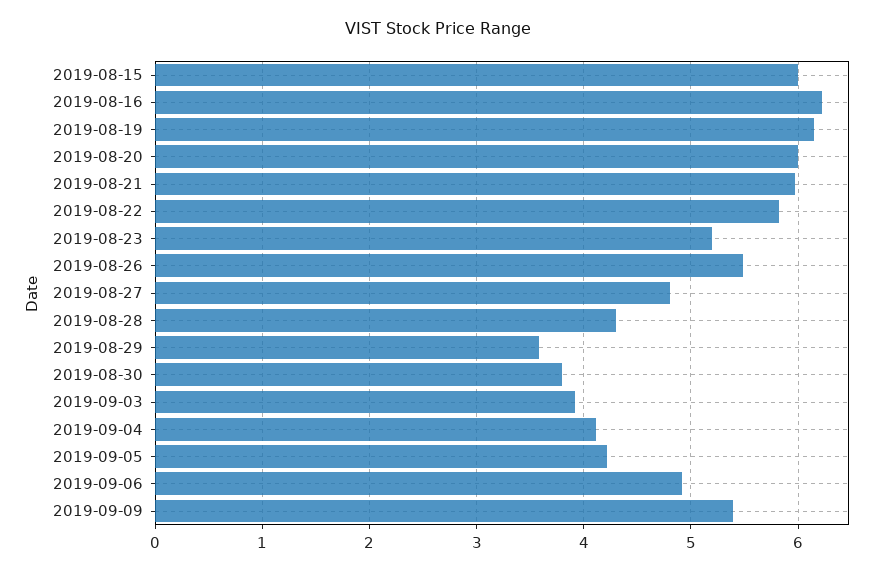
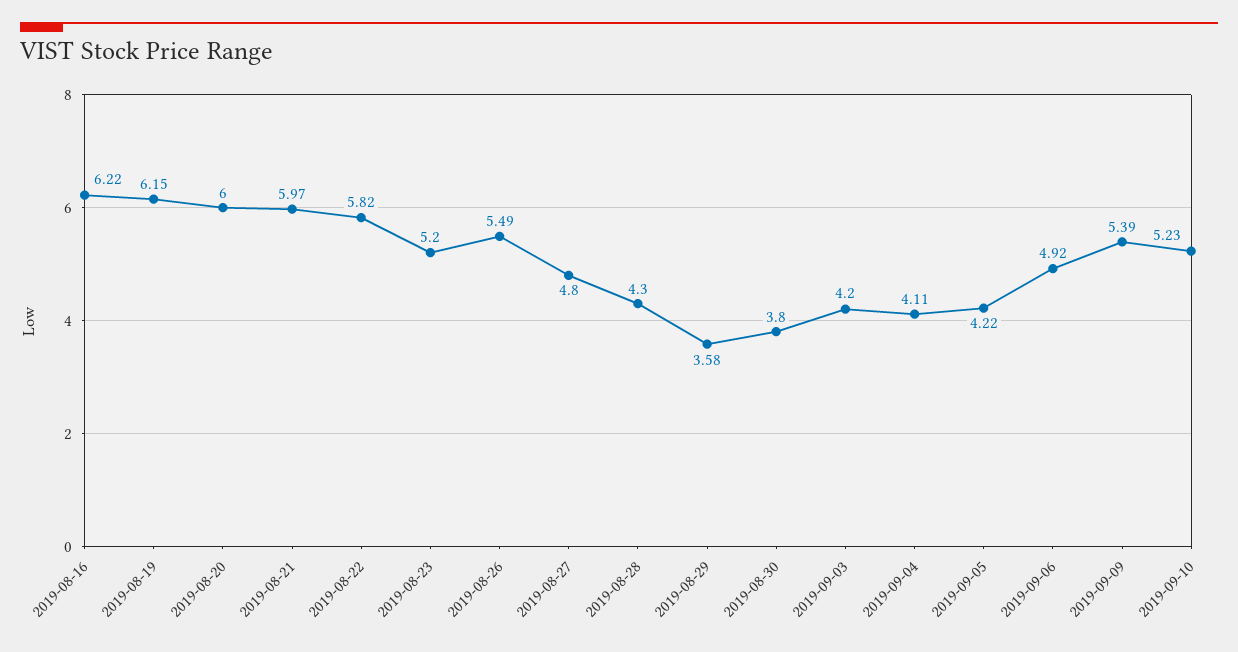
2019-08-15: 6 -> none
2019-09-03: 3.9 -> 4.2
2019-09-10: none -> 5.23

